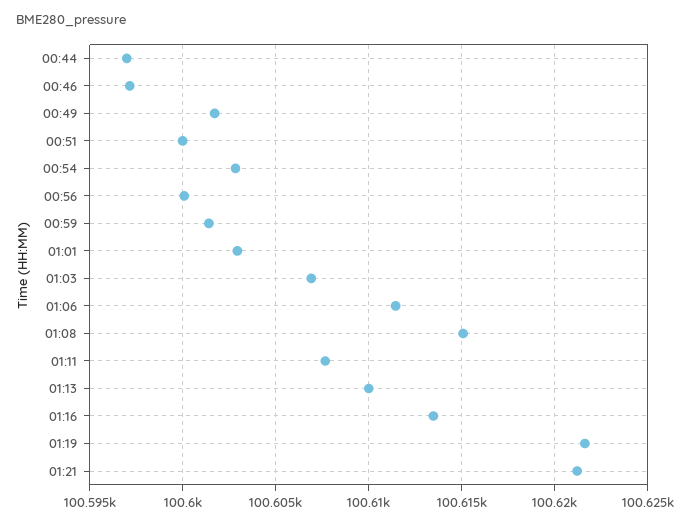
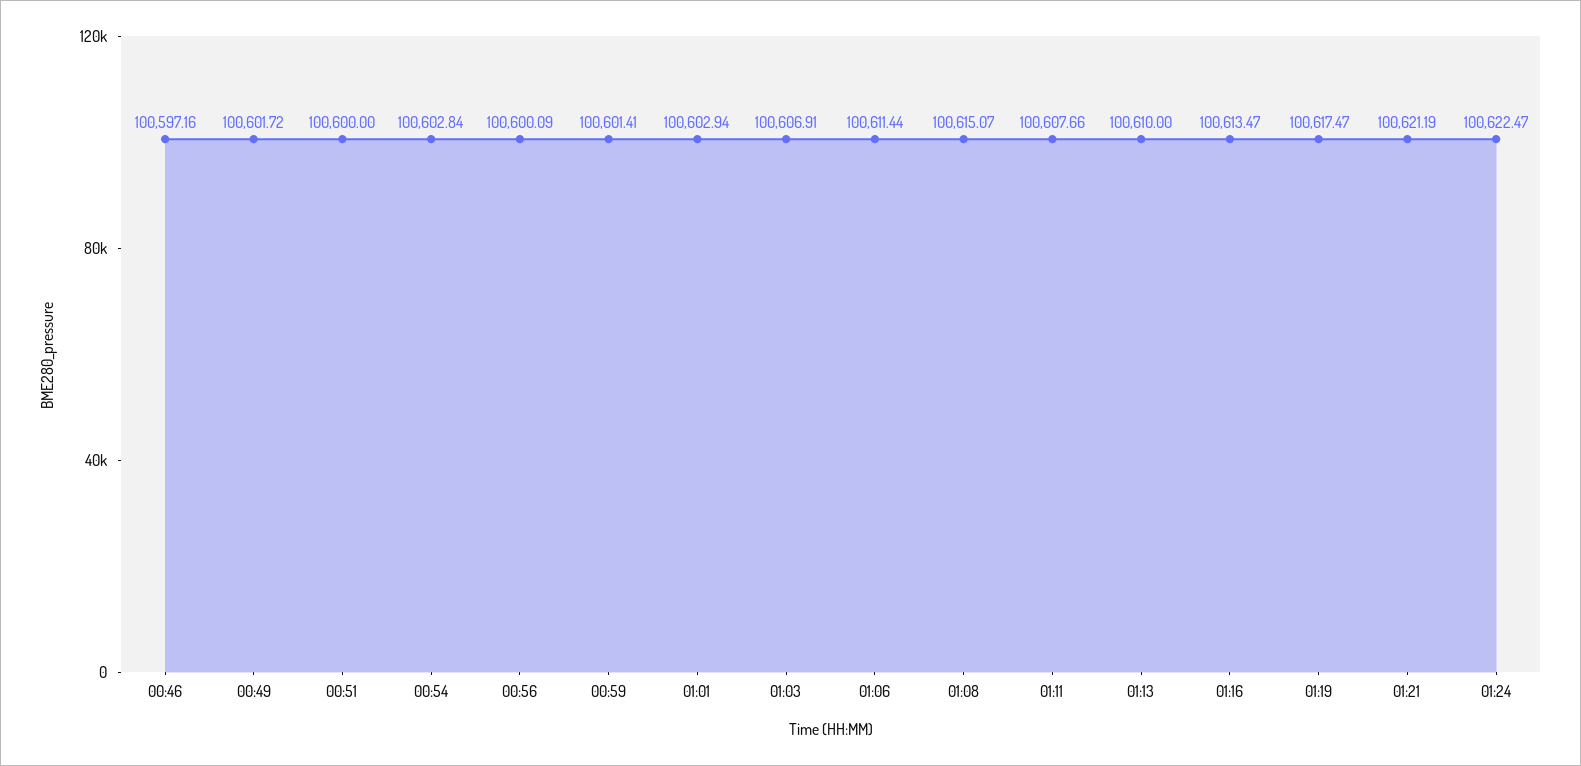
00:44: 100597 -> none
01:19: 100621.5 -> 100617.47
01:24: none -> 100622.47

